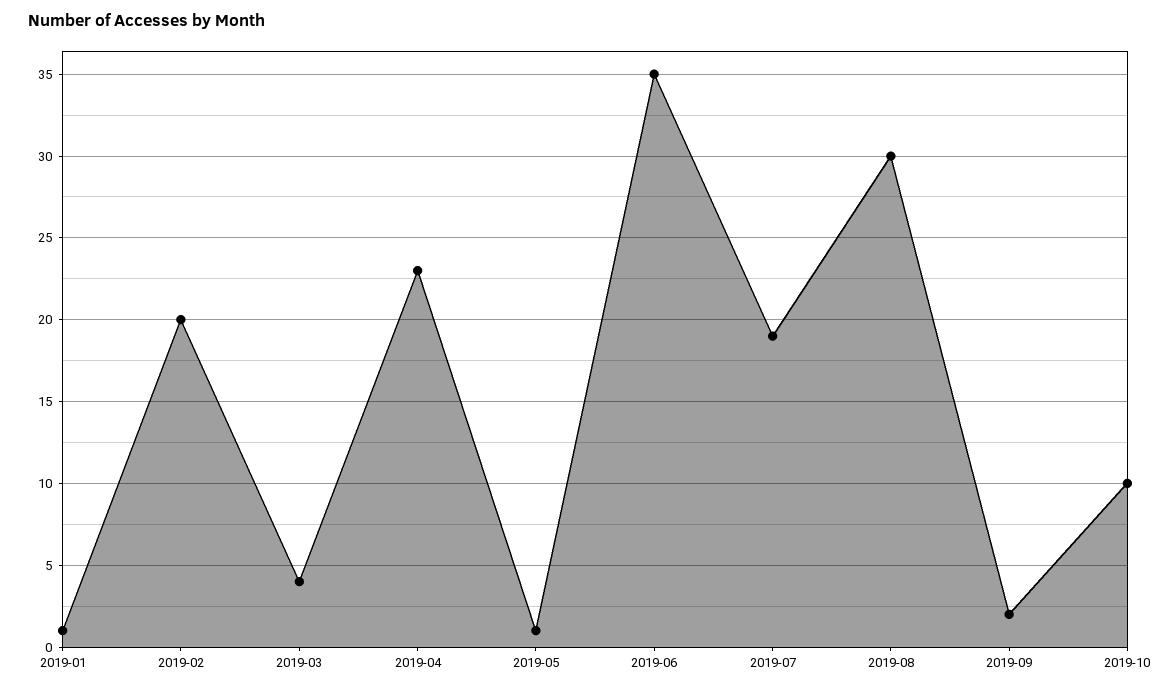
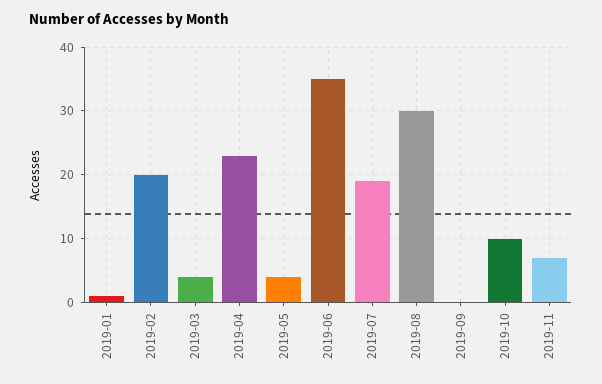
2019-05: 1 -> 4
2019-09: 2 -> 0
2019-11: none -> 7

